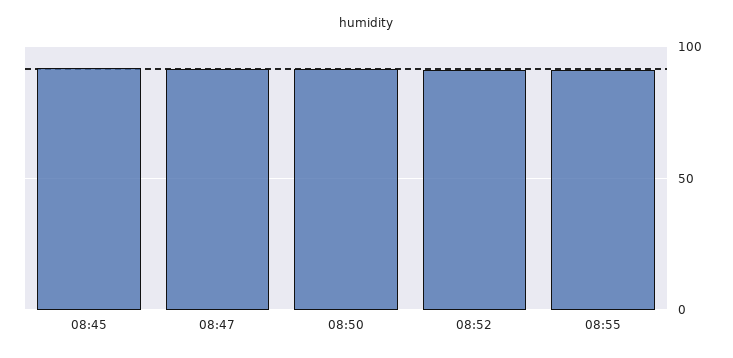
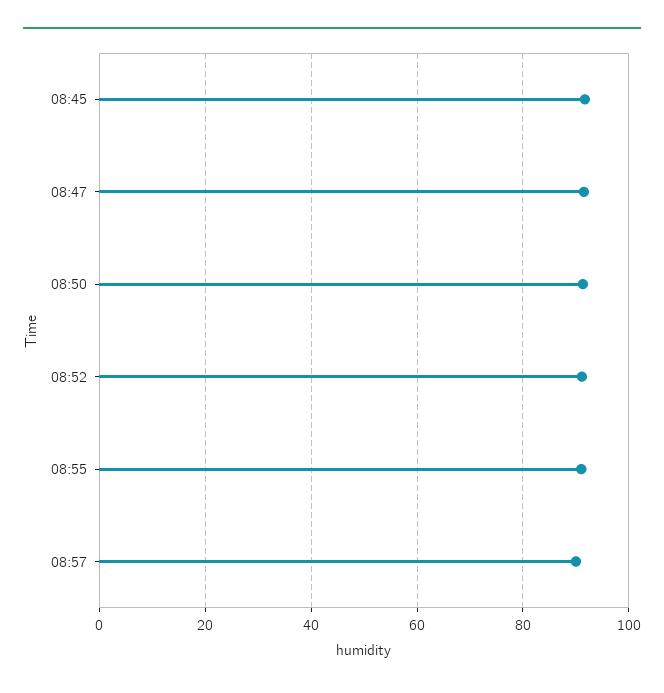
08:57: none -> 90

